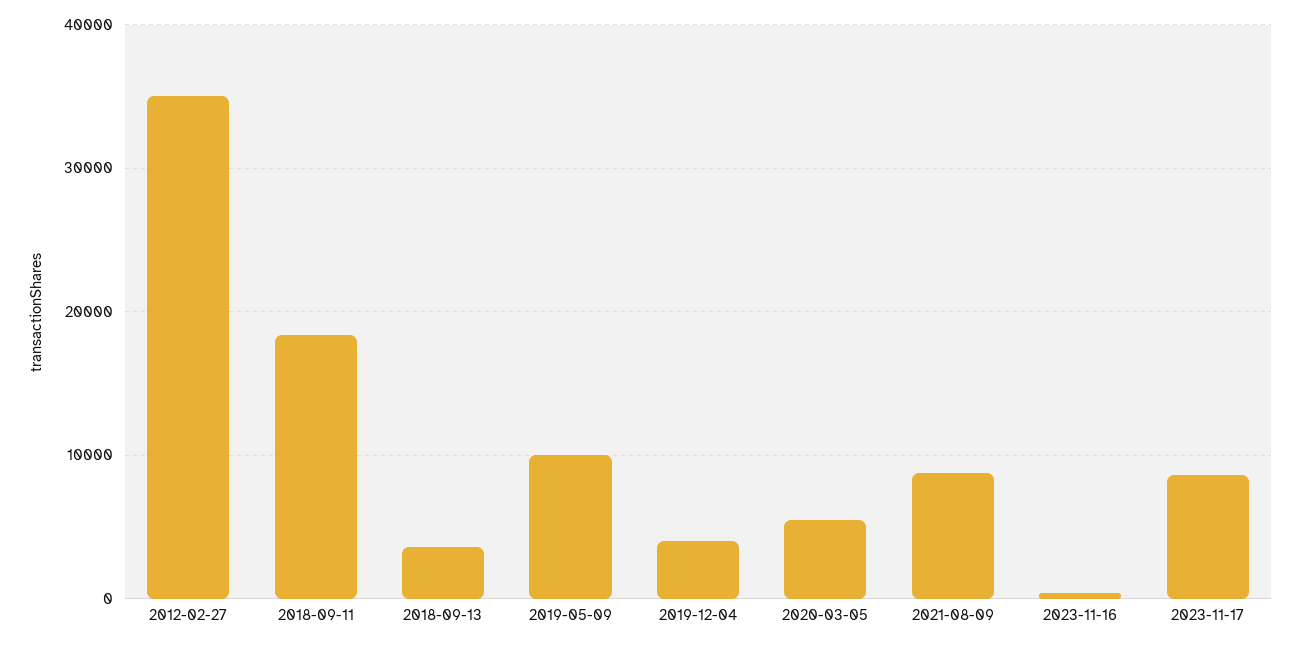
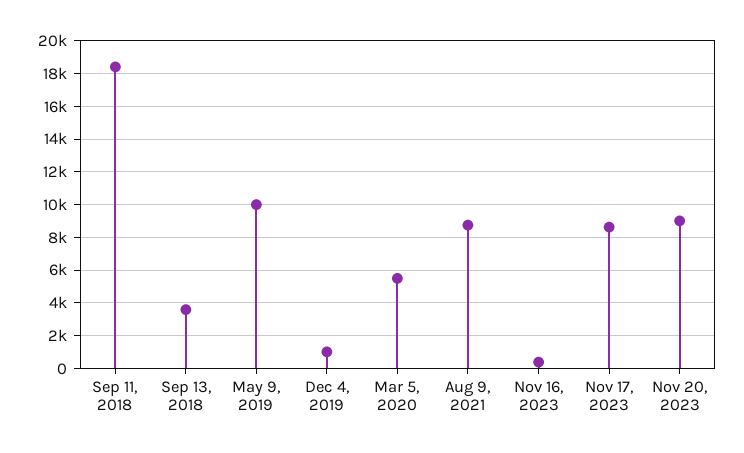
2012-02-27: 35000 -> none
2019-12-04: 4000 -> 1000
Nov 20, 2023: none -> 9000

